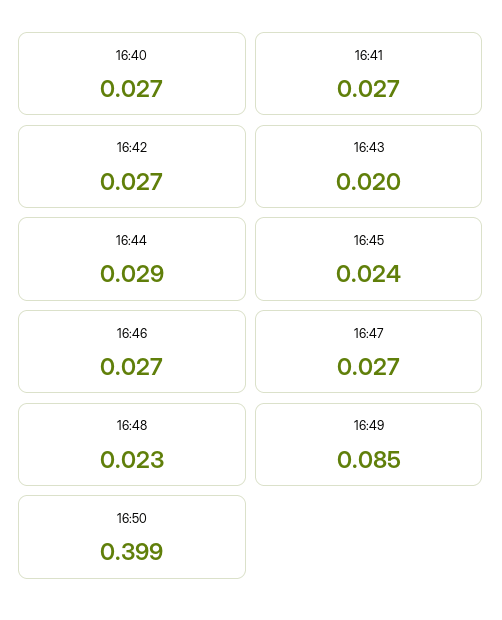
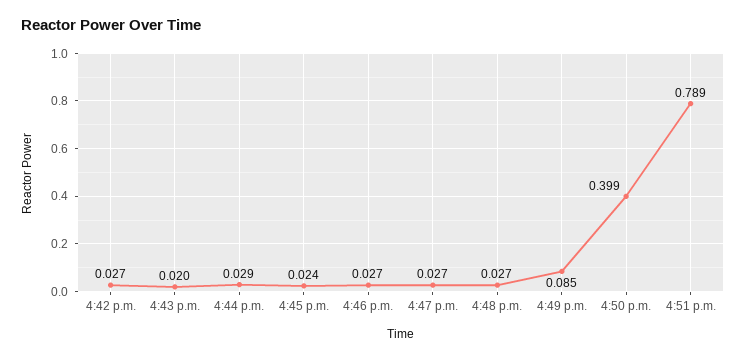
16:40: 0.027 -> none
16:41: 0.027 -> none
16:48: 0.023 -> 0.027
4:51 p.m.: none -> 0.789

